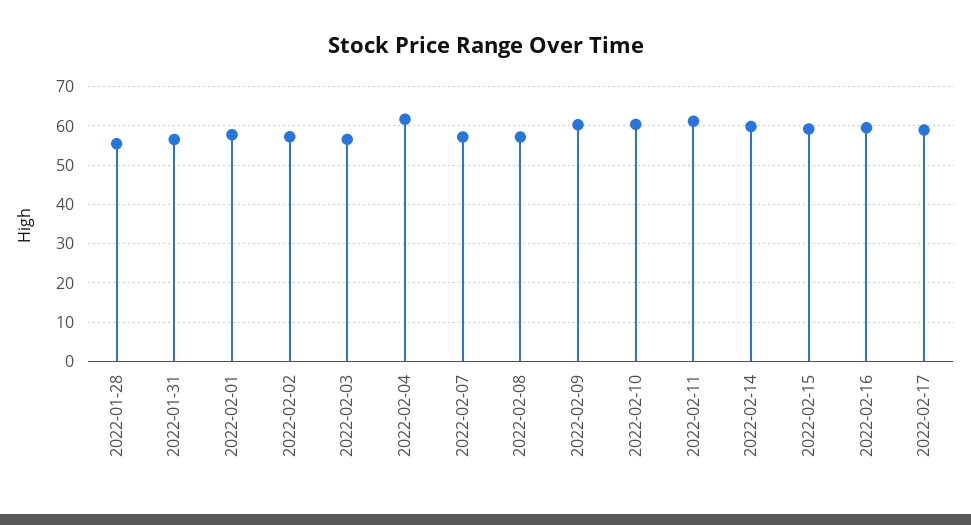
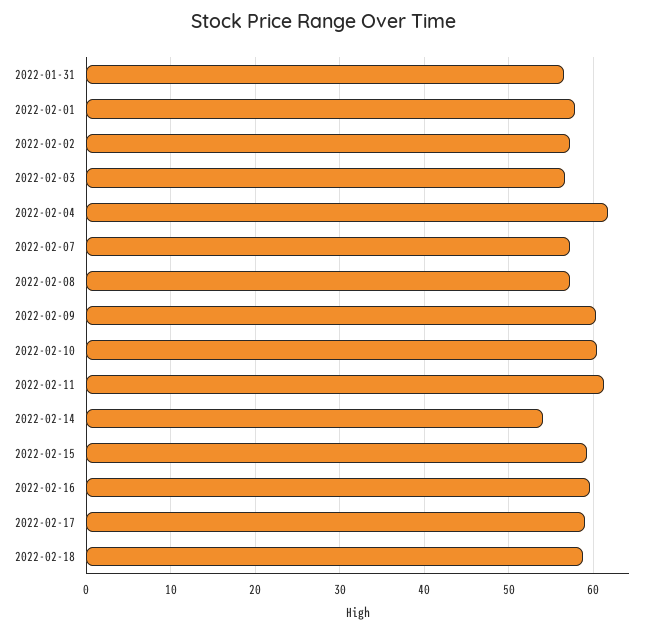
2022-01-28: 56 -> none
2022-02-14: 60 -> 54
2022-02-18: none -> 59

